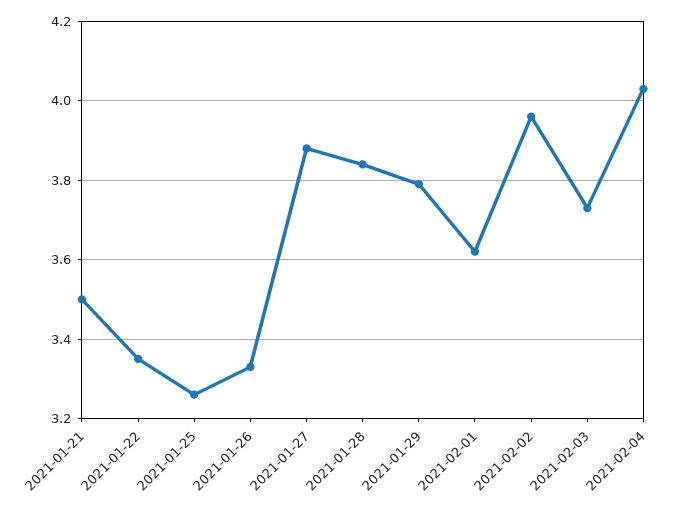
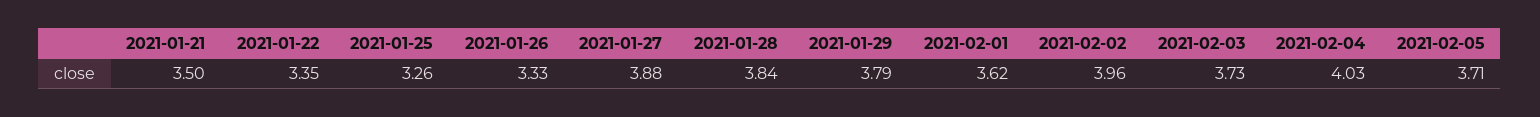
2021-02-05: none -> 3.71

